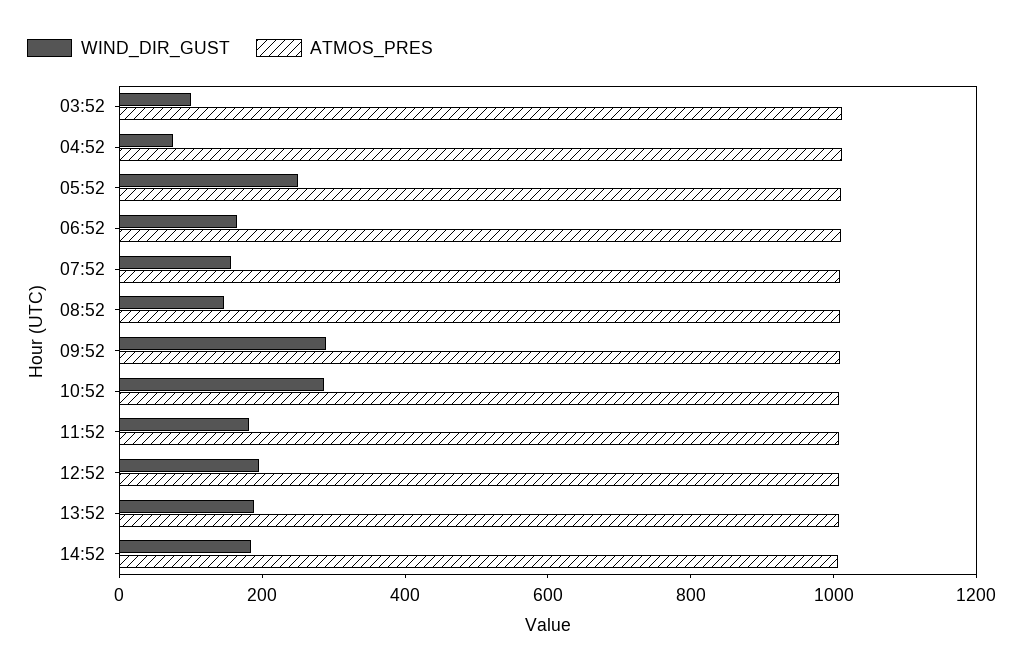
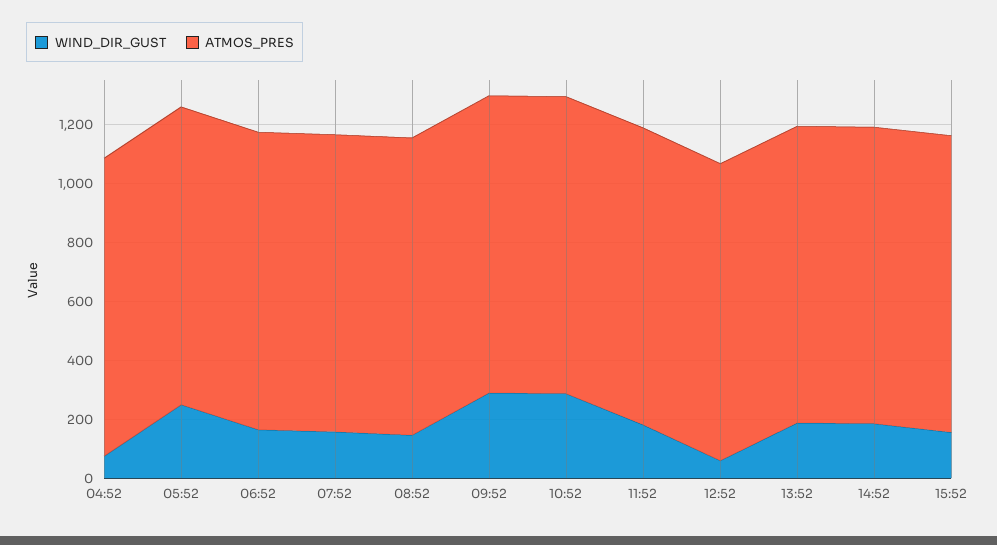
WIND_DIR_GUST, 03:52: 100 -> none
ATMOS_PRES, 03:52: 1000 -> none
WIND_DIR_GUST, 12:52: 200 -> 50
WIND_DIR_GUST, 15:52: none -> 150
ATMOS_PRES, 15:52: none -> 1000

